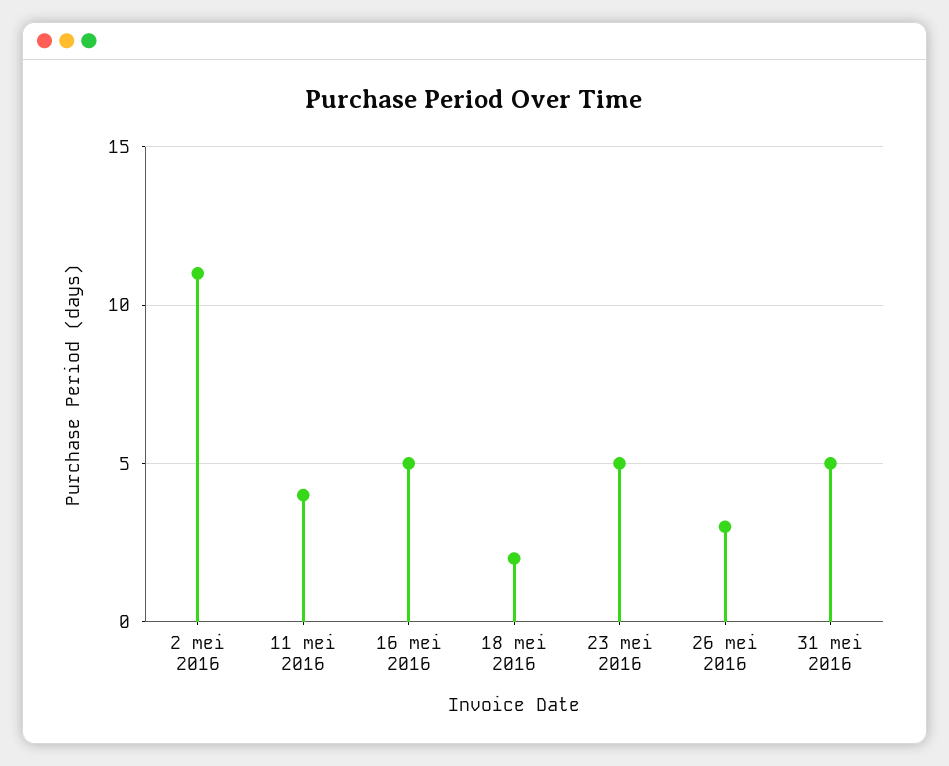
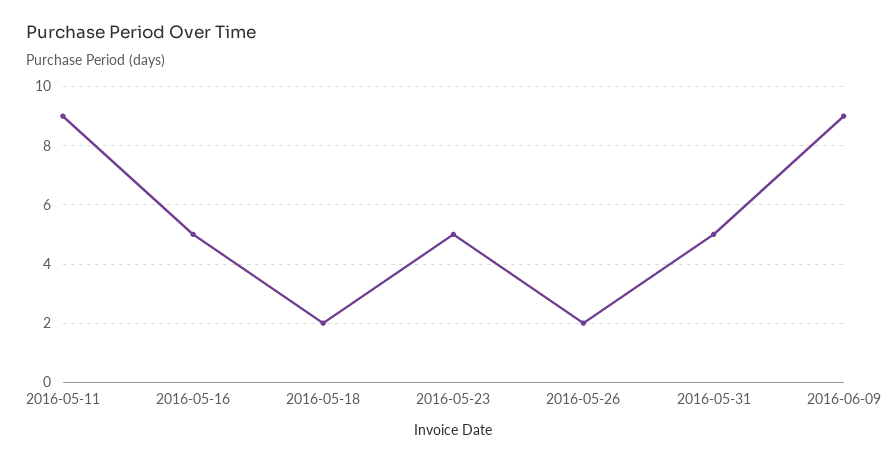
2 mei 2016: 11 -> none
11 mei 2016: 4 -> 9
26 mei 2016: 3 -> 2
2016-06-09: none -> 9

